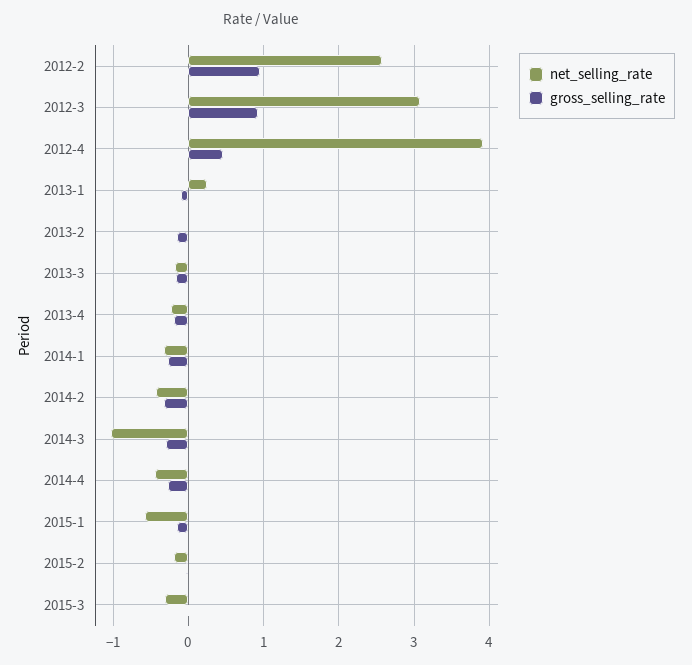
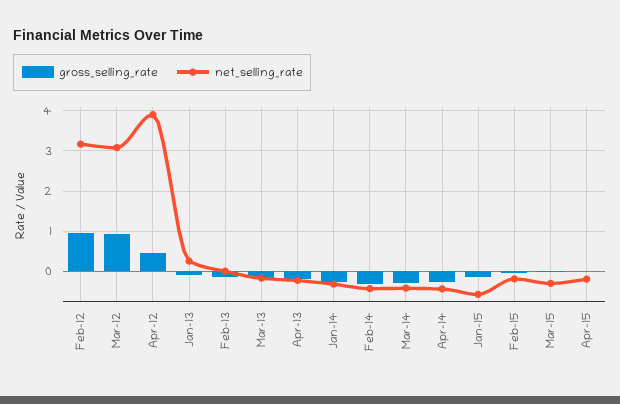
net_selling_rate, 2012-2: 2.6 -> 3.2
net_selling_rate, 2014-3: -1 -> -0.4
gross_selling_rate, Apr-15: none -> 0
net_selling_rate, Apr-15: none -> -0.2

